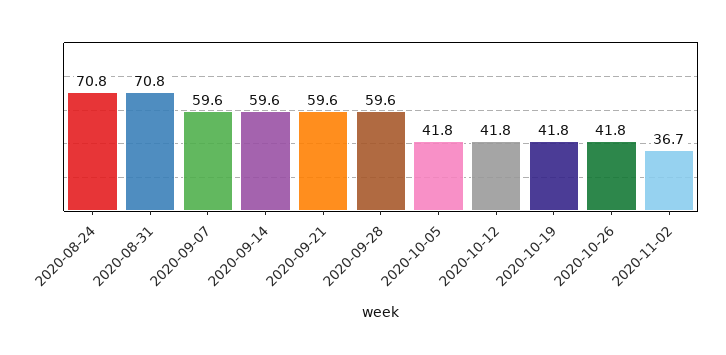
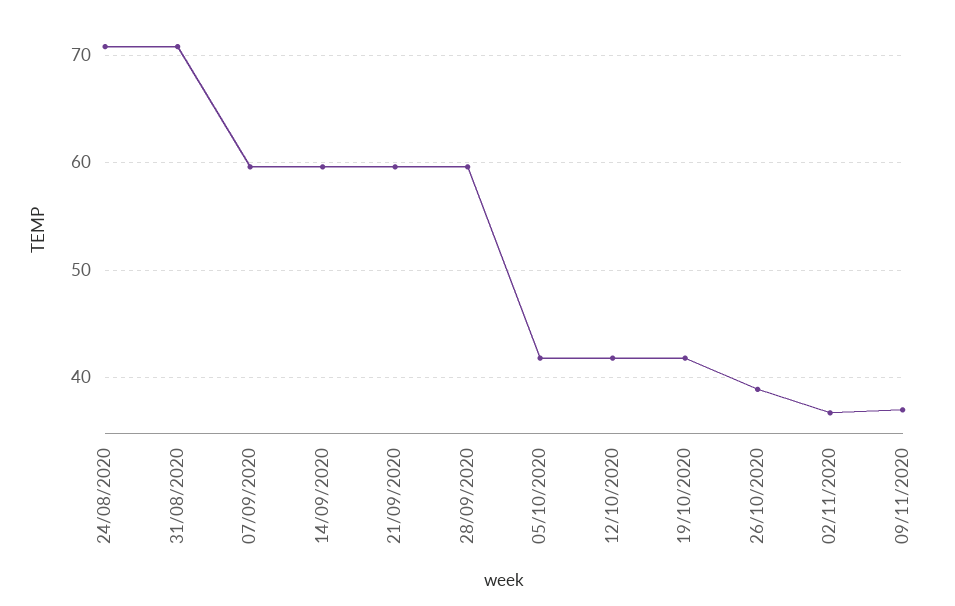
2020-10-26: 41.8 -> 39
09/11/2020: none -> 37

